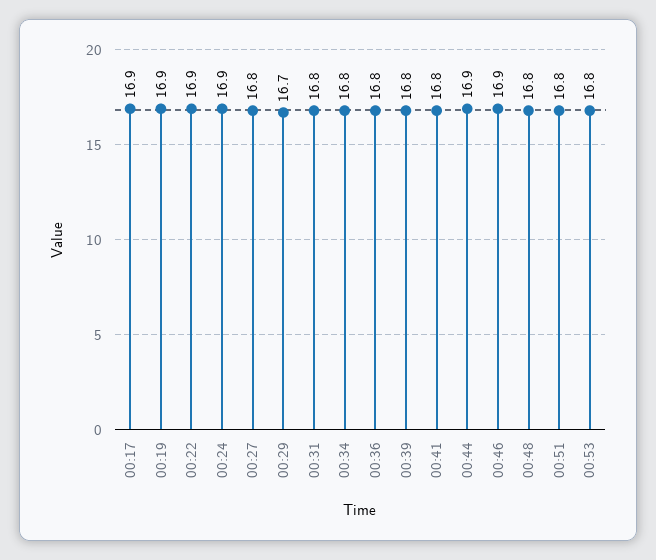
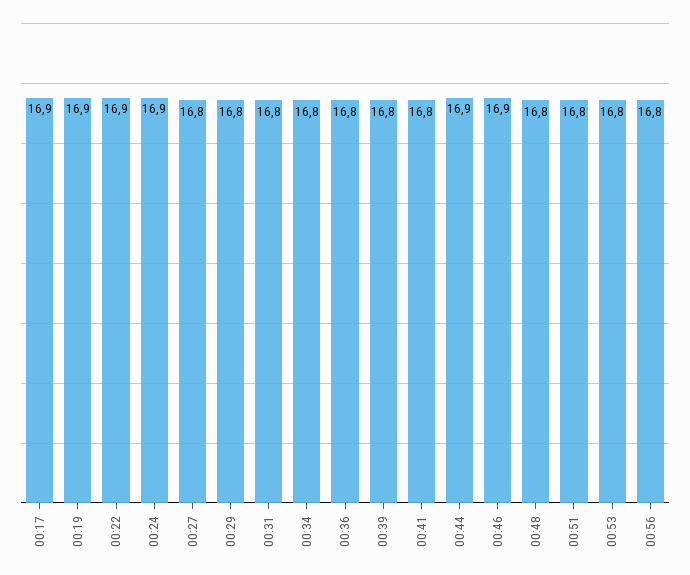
00:29: 16.7 -> 16.8
00:56: none -> 16.8

